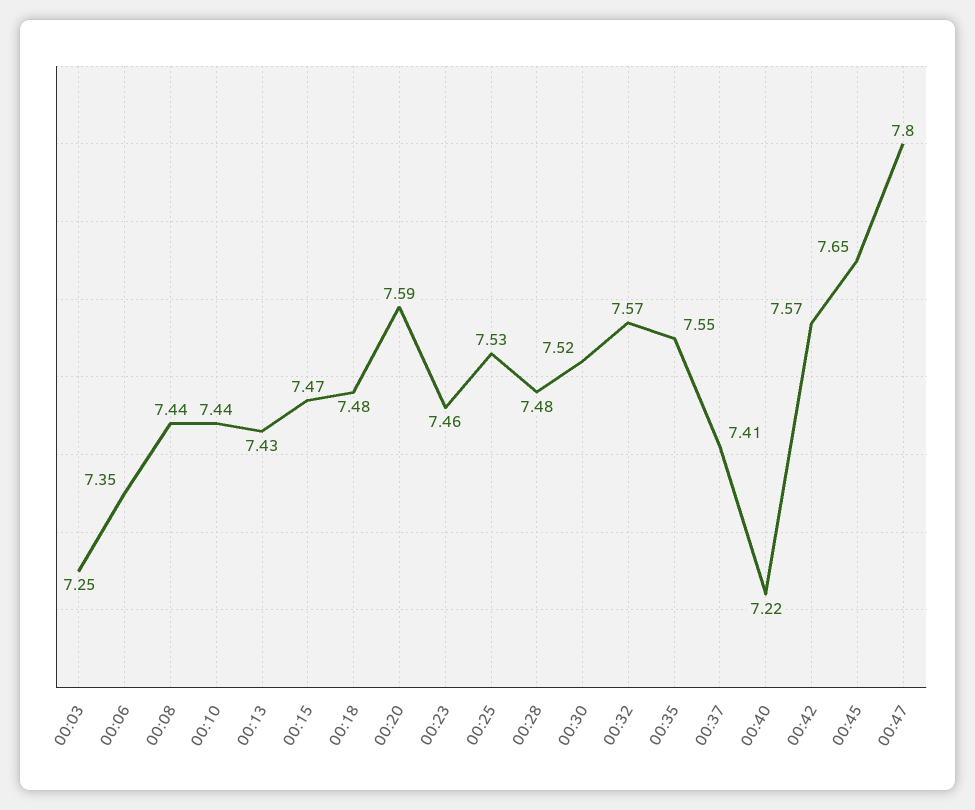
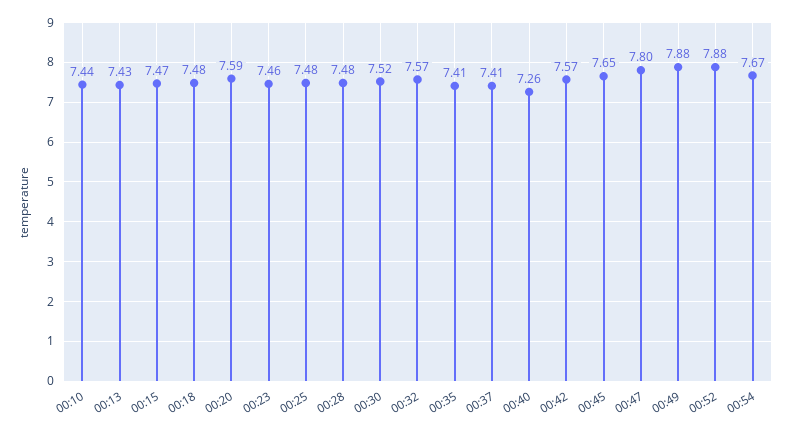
00:03: 7.25 -> none
00:06: 7.35 -> none
00:08: 7.44 -> none
00:25: 7.53 -> 7.48
00:35: 7.55 -> 7.41
00:40: 7.22 -> 7.26
00:49: none -> 7.88
00:52: none -> 7.88
00:54: none -> 7.67

